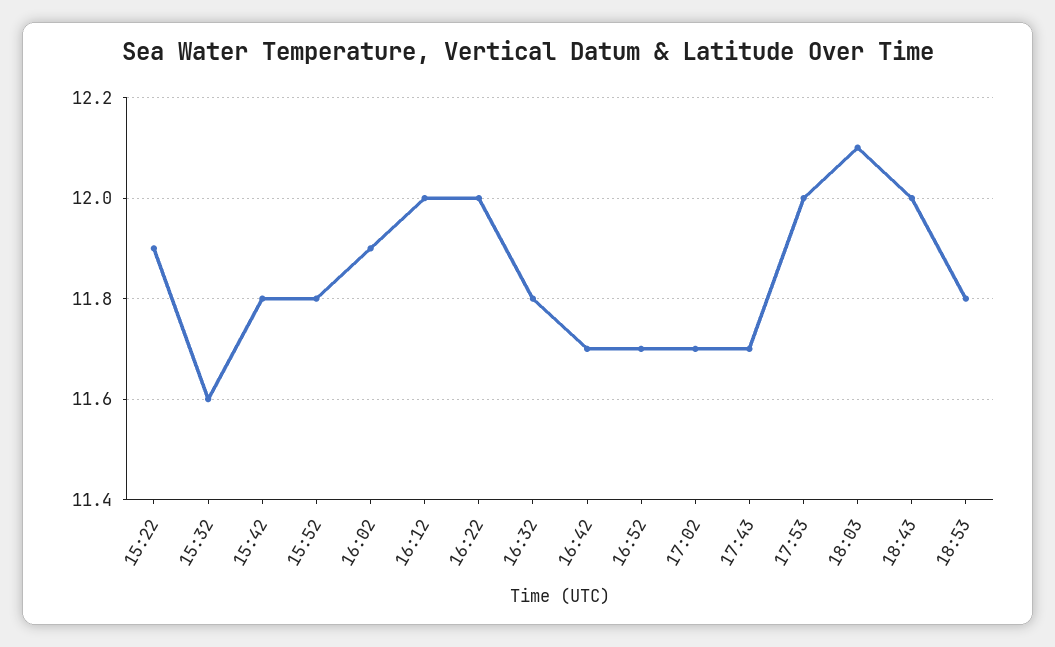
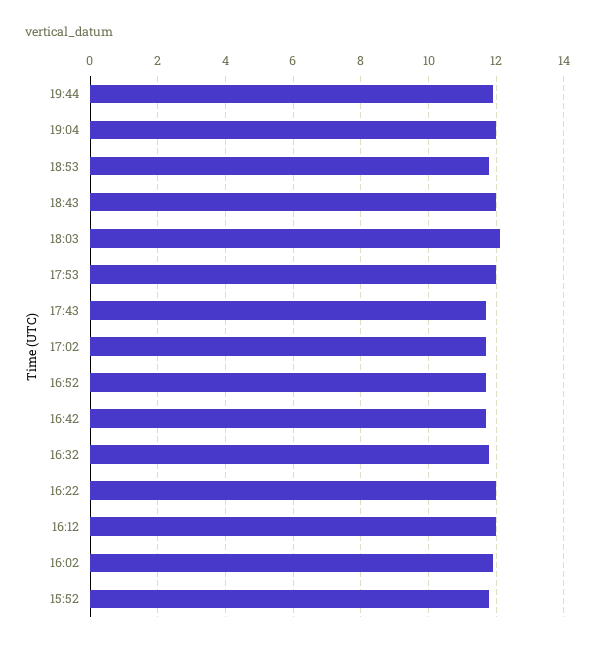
15:22: 11.9 -> none
15:32: 11.6 -> none
15:42: 11.8 -> none
19:44: none -> 12
19:04: none -> 12

